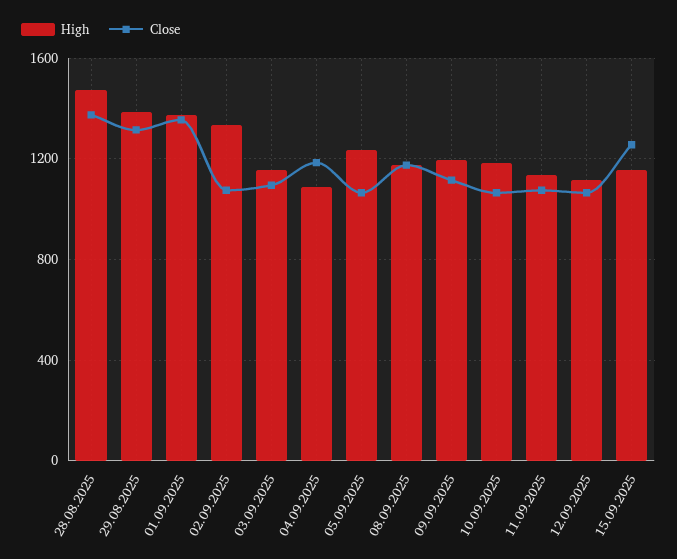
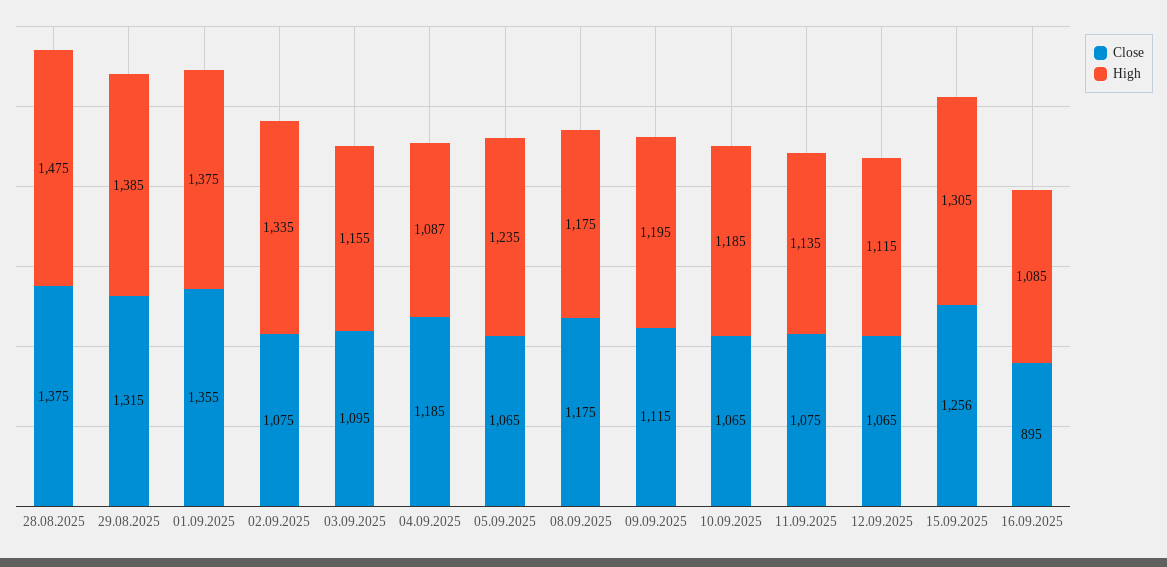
High, 15.09.2025: 1150 -> 1305
Close, 16.09.2025: none -> 895
High, 16.09.2025: none -> 1085

